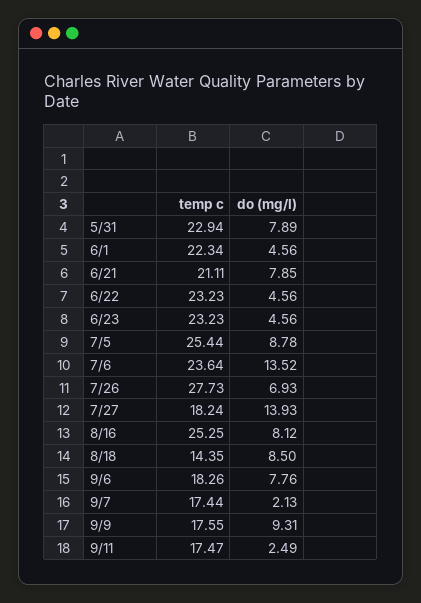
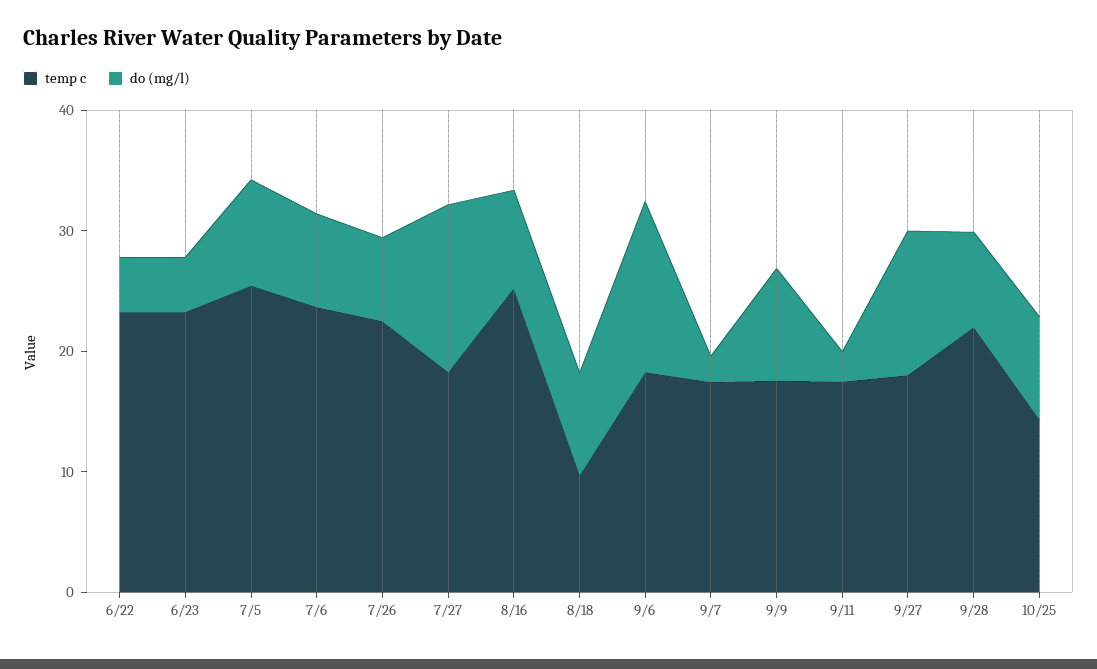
temp c, 5/31: 22.94 -> none
do (mg/l), 5/31: 7.89 -> none
temp c, 6/1: 22.34 -> none
do (mg/l), 6/1: 4.56 -> none
temp c, 6/21: 21.11 -> none
do (mg/l), 6/21: 7.85 -> none
do (mg/l), 7/6: 13.52 -> 8
temp c, 7/26: 27.73 -> 22
temp c, 8/18: 14.35 -> 10
do (mg/l), 9/6: 7.76 -> 14
temp c, 9/27: none -> 18
do (mg/l), 9/27: none -> 12
temp c, 9/28: none -> 22
do (mg/l), 9/28: none -> 8
temp c, 10/25: none -> 14
do (mg/l), 10/25: none -> 8

